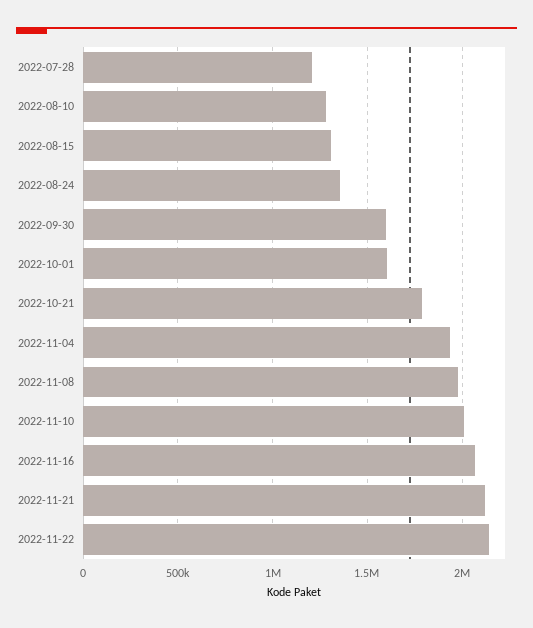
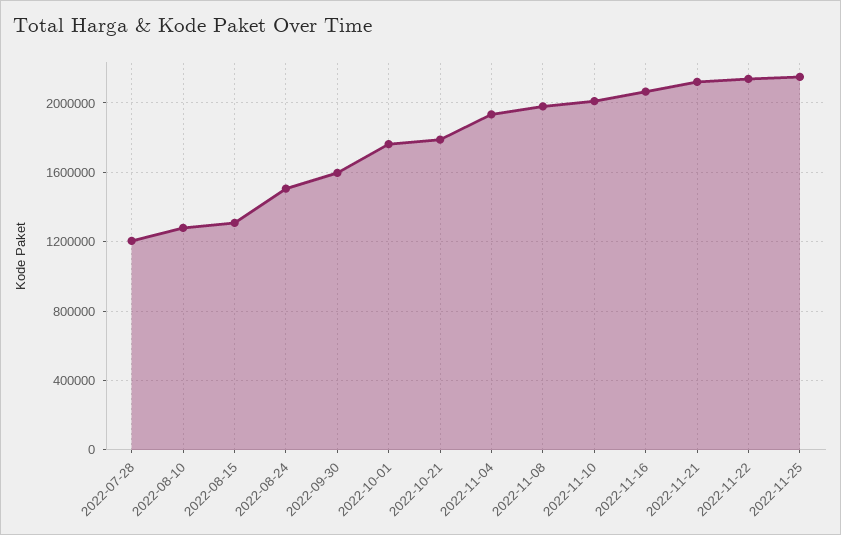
2022-08-24: 1350000 -> 1500000
2022-10-01: 1600000 -> 1750000
2022-11-25: none -> 2150000

